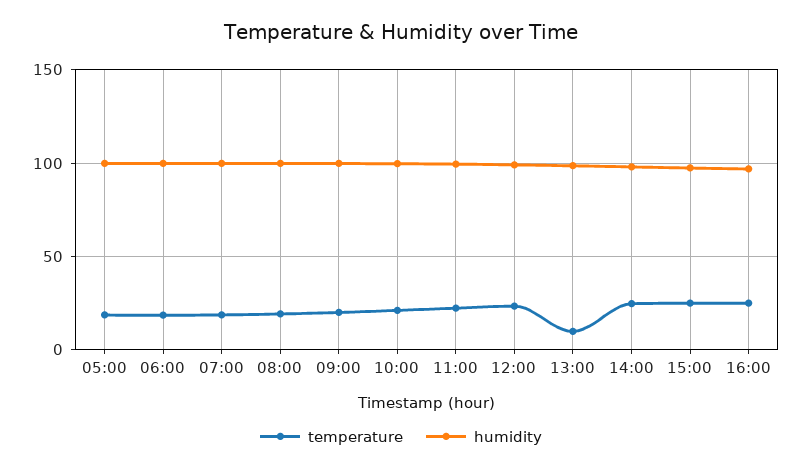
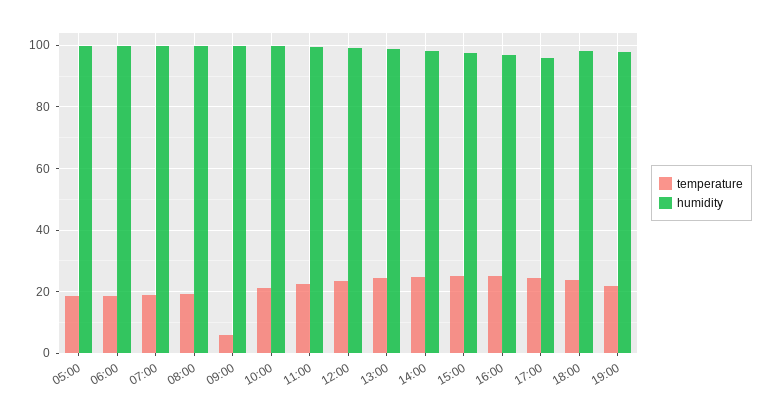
temperature, 09:00: 20 -> 6
temperature, 13:00: 10 -> 24
temperature, 17:00: none -> 24
humidity, 17:00: none -> 96
temperature, 18:00: none -> 24
humidity, 18:00: none -> 98
temperature, 19:00: none -> 22
humidity, 19:00: none -> 98

